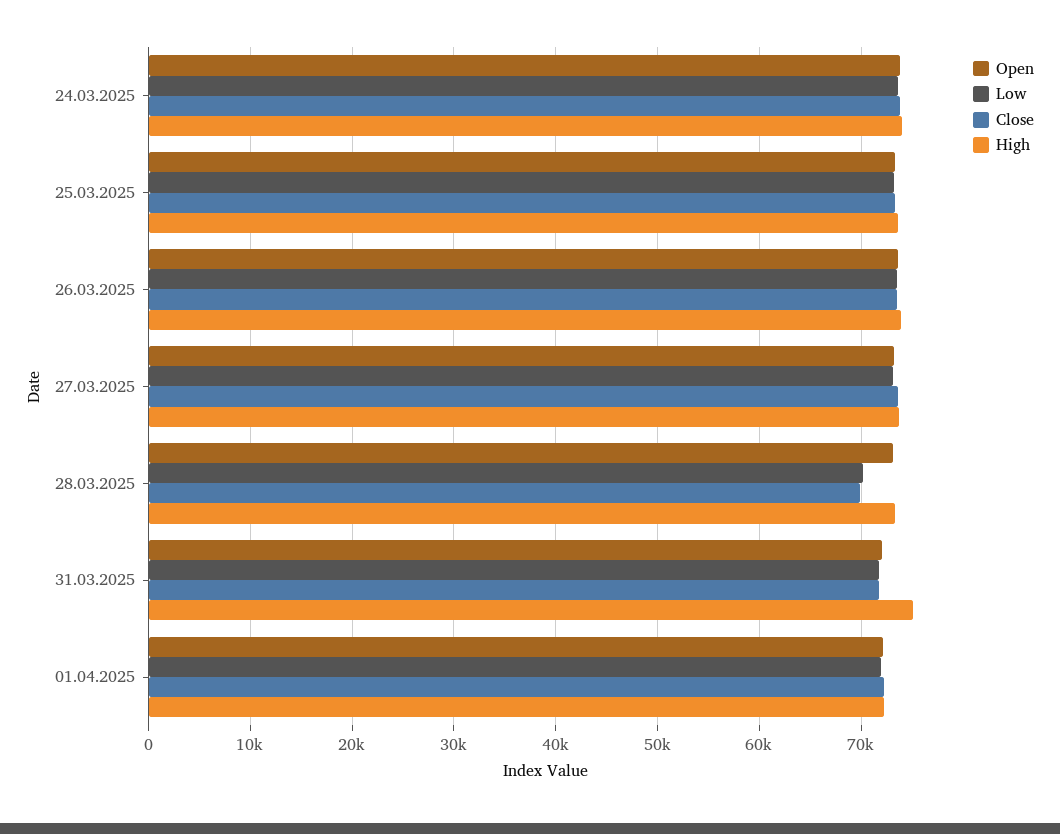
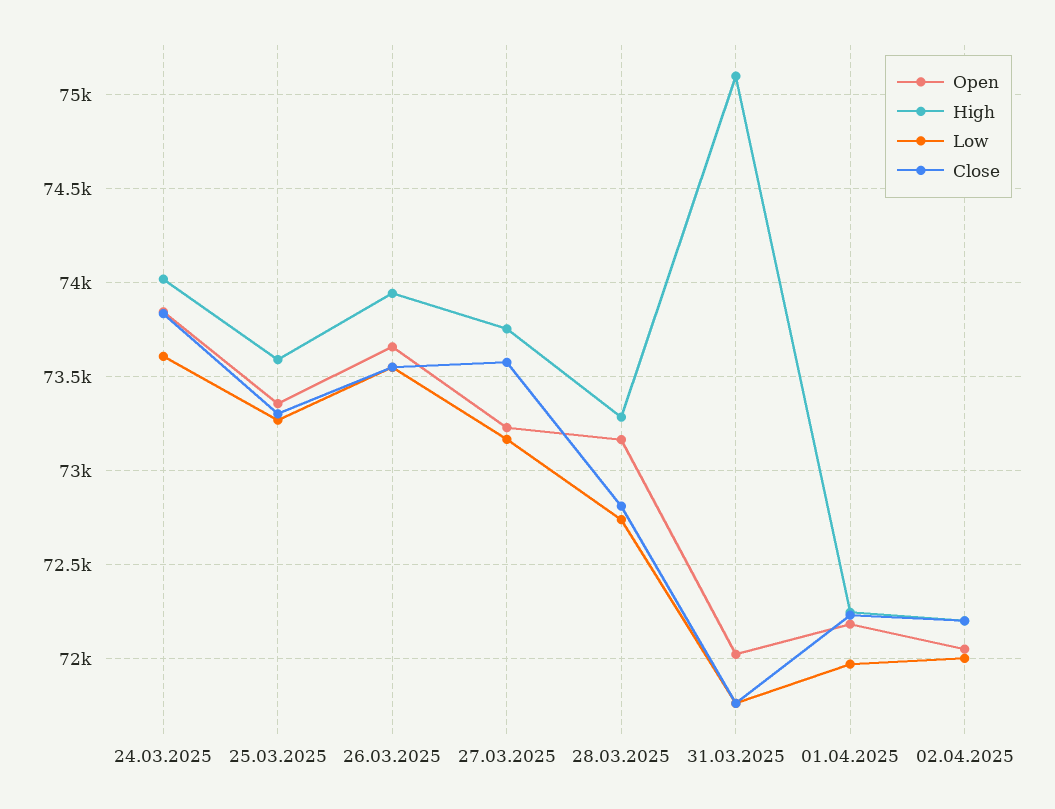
Low, 28.03.2025: 70000 -> 72750
Close, 28.03.2025: 70000 -> 72800
Open, 02.04.2025: none -> 72050
High, 02.04.2025: none -> 72200
Low, 02.04.2025: none -> 72000
Close, 02.04.2025: none -> 72200

